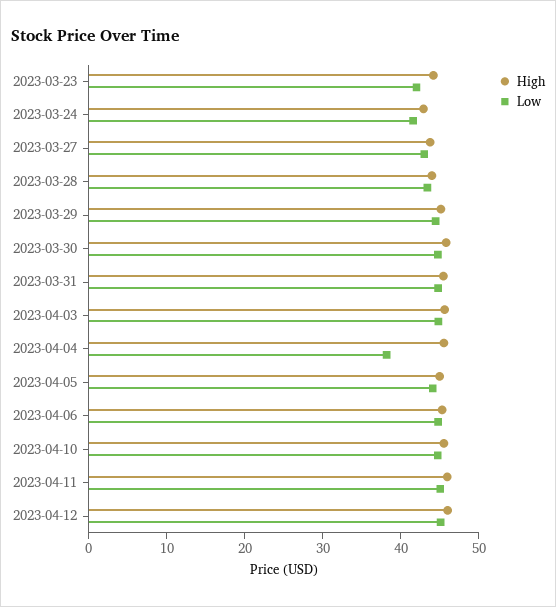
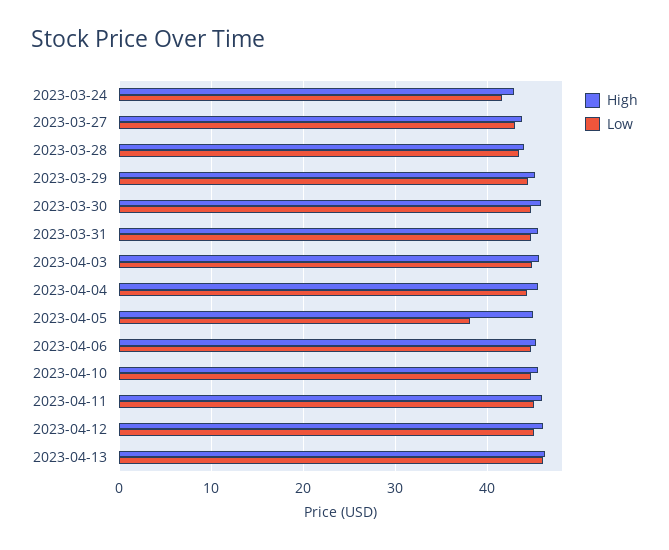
High, 2023-03-23: 44 -> none
Low, 2023-03-23: 42 -> none
Low, 2023-04-04: 38 -> 44
Low, 2023-04-05: 44 -> 38
High, 2023-04-13: none -> 46
Low, 2023-04-13: none -> 46

